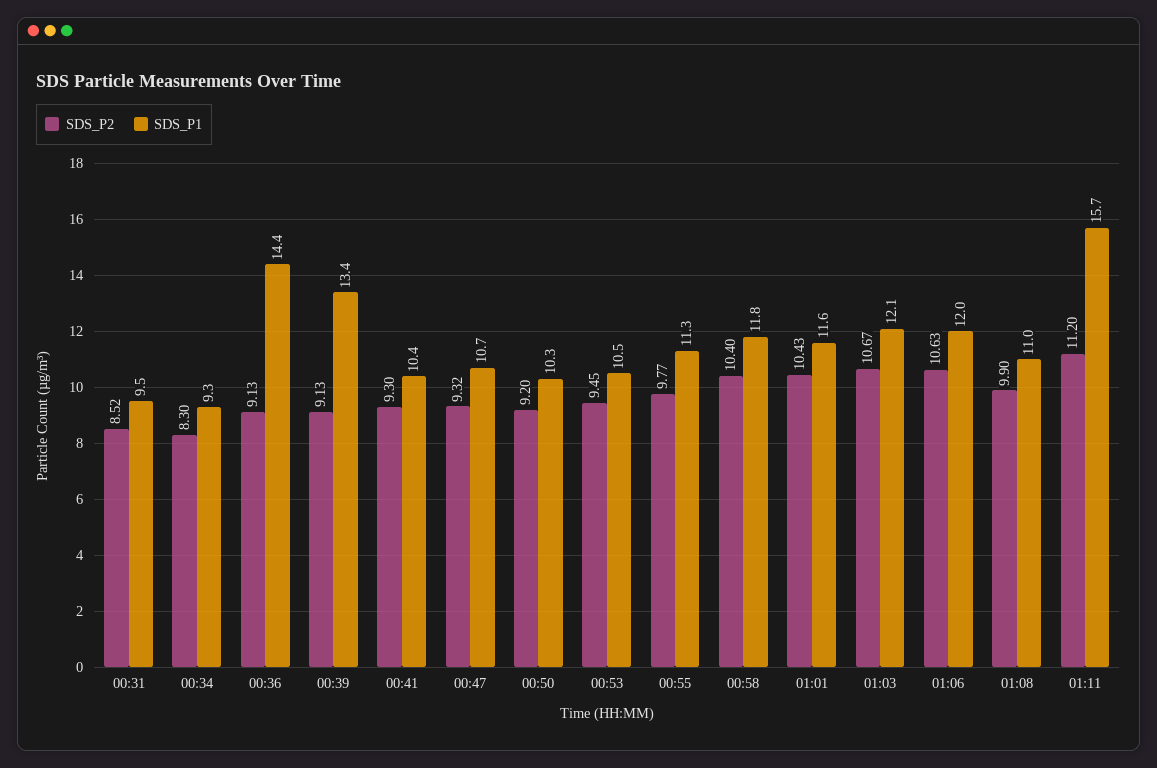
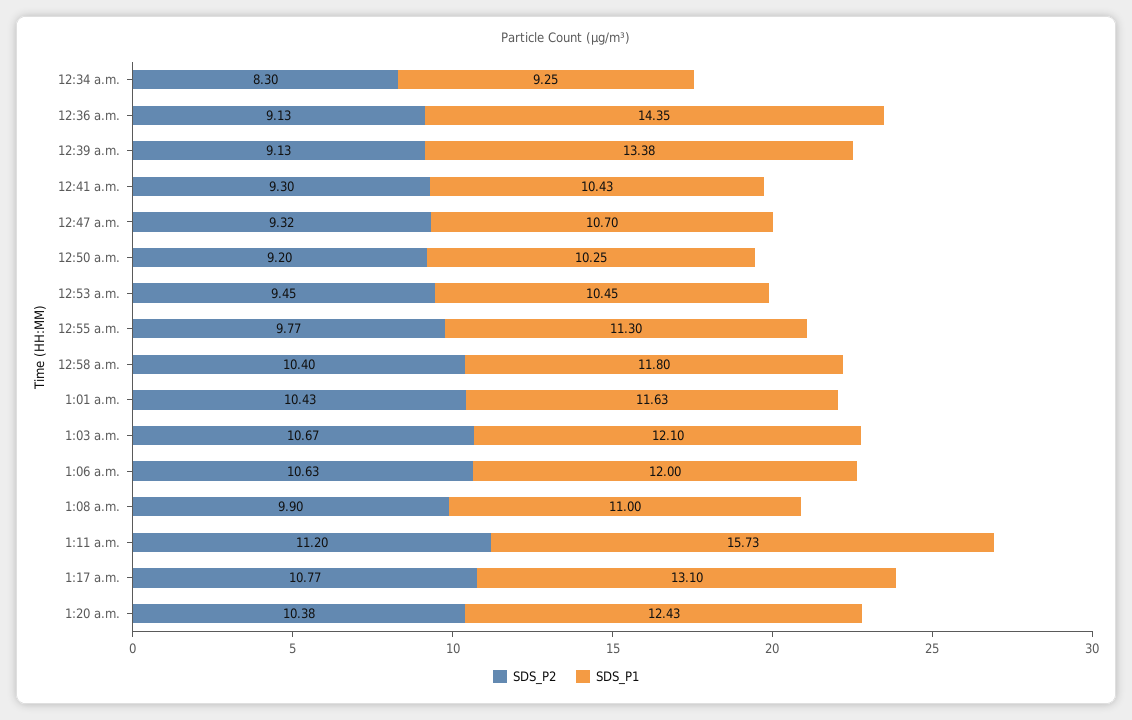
SDS_P2, 00:31: 8.52 -> none
SDS_P1, 00:31: 9.5 -> none
SDS_P2, 1:17 a.m.: none -> 10.77
SDS_P1, 1:17 a.m.: none -> 13.1
SDS_P2, 1:20 a.m.: none -> 10.38
SDS_P1, 1:20 a.m.: none -> 12.43

